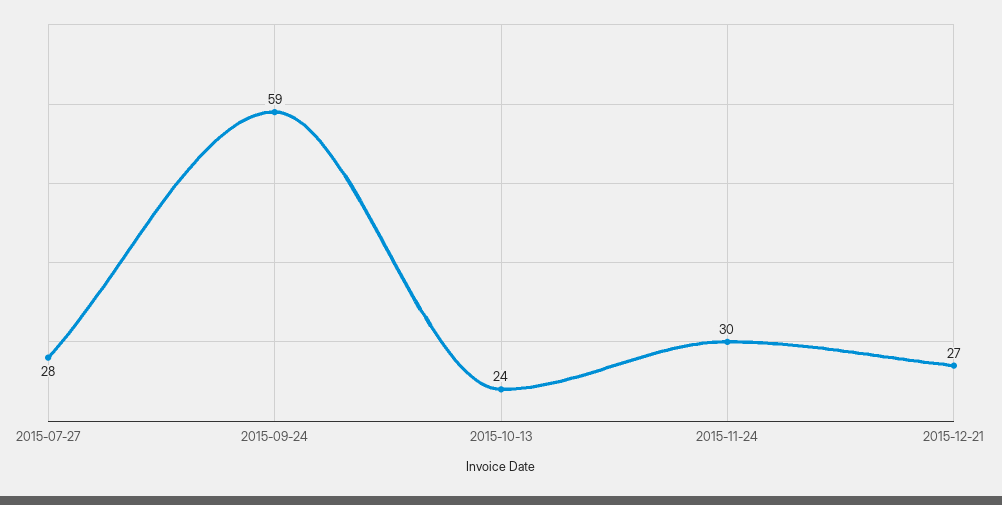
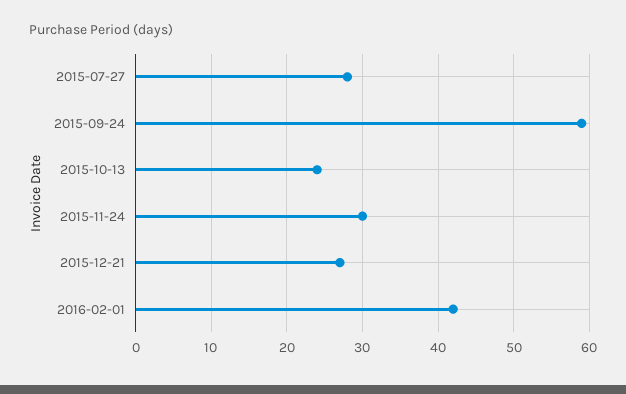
2016-02-01: none -> 42

